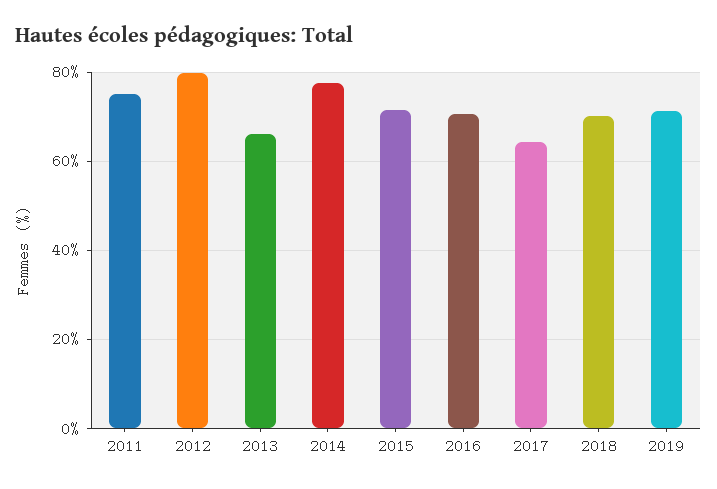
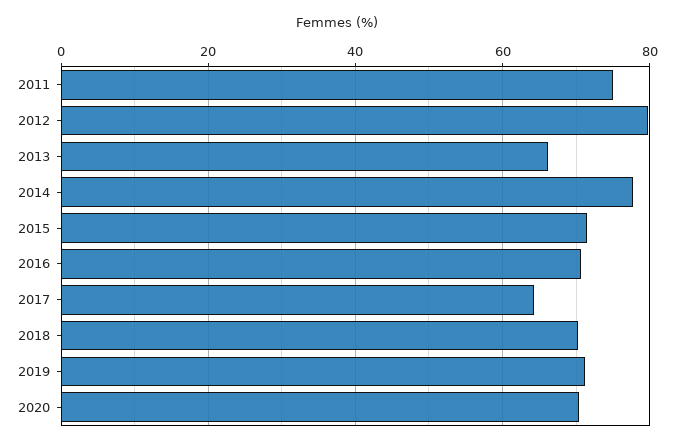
2020: none -> 70

